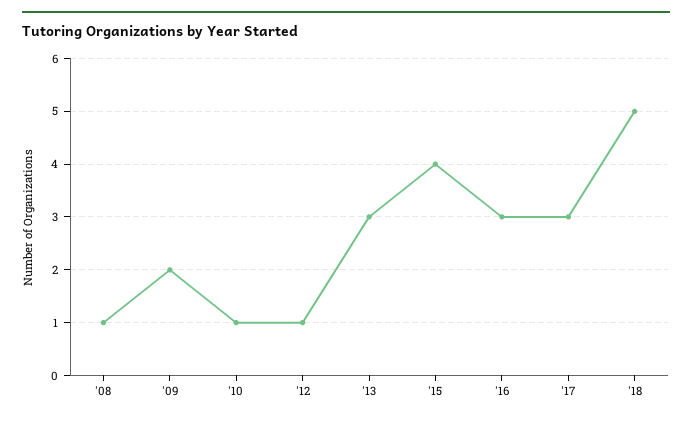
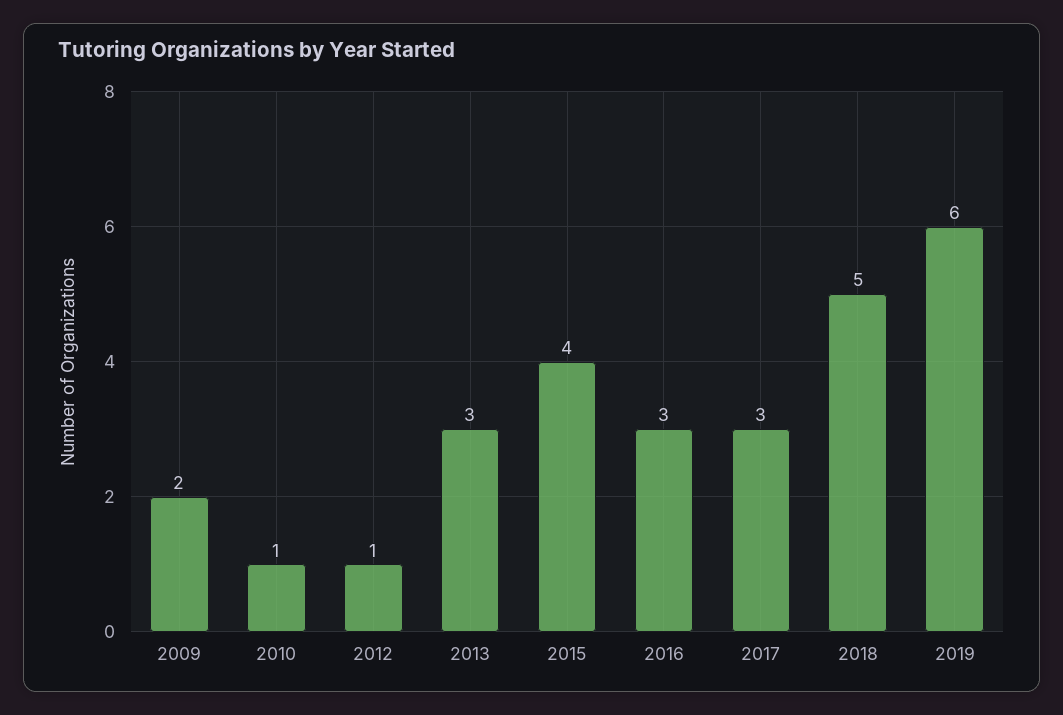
'08: 1 -> none
2019: none -> 6

